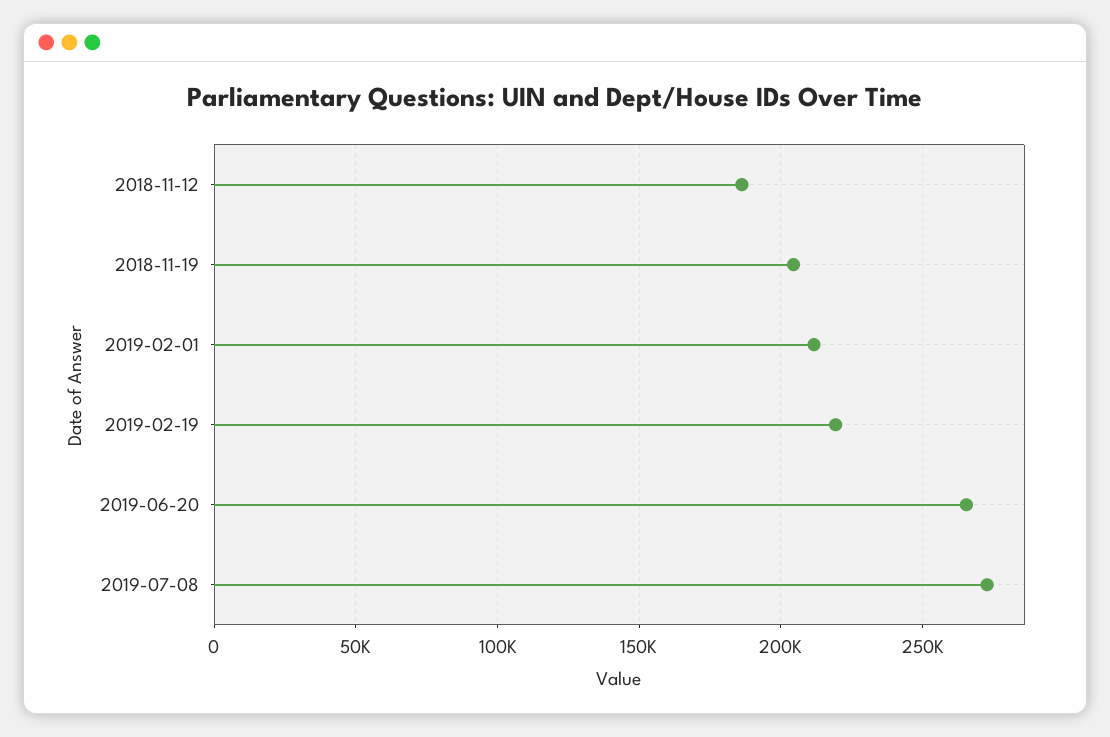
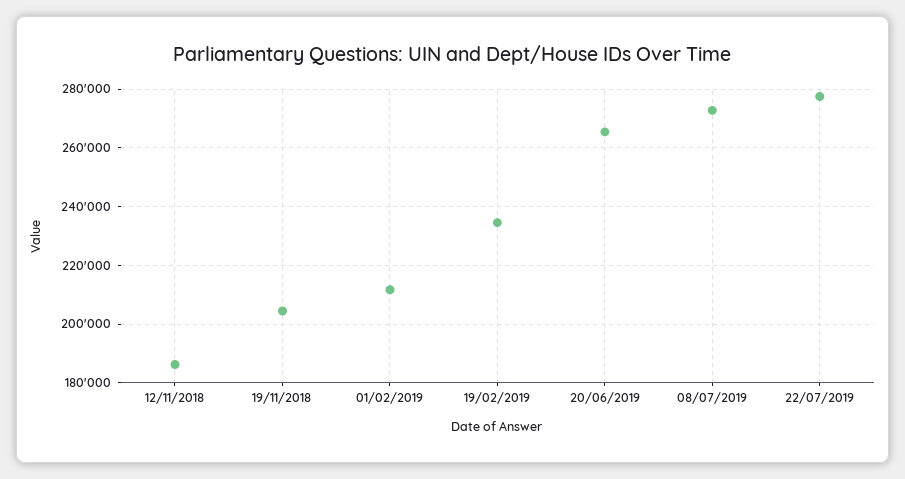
2019-02-19: 220000 -> 235000
22/07/2019: none -> 277500

